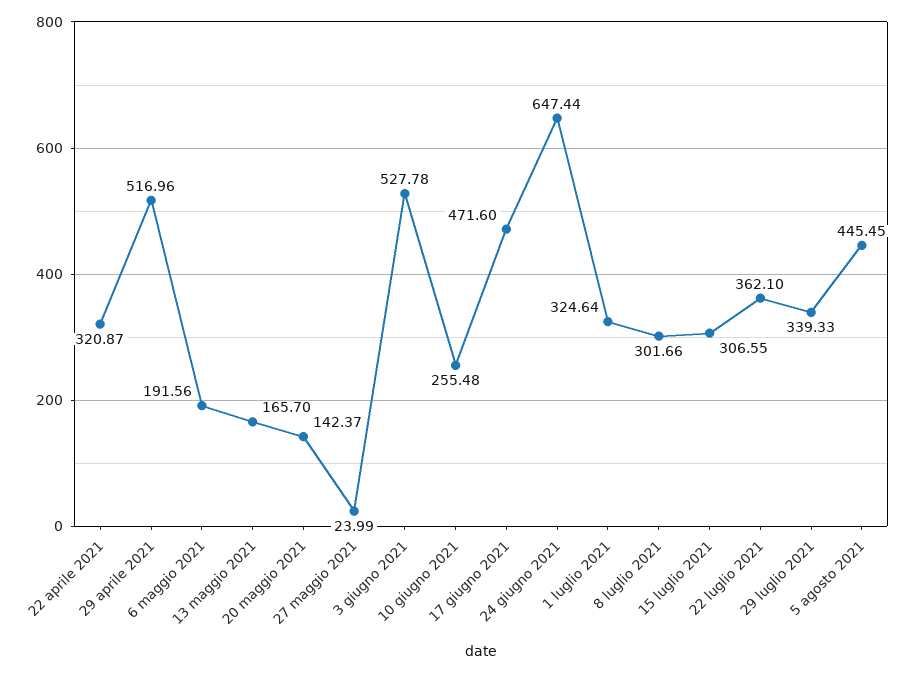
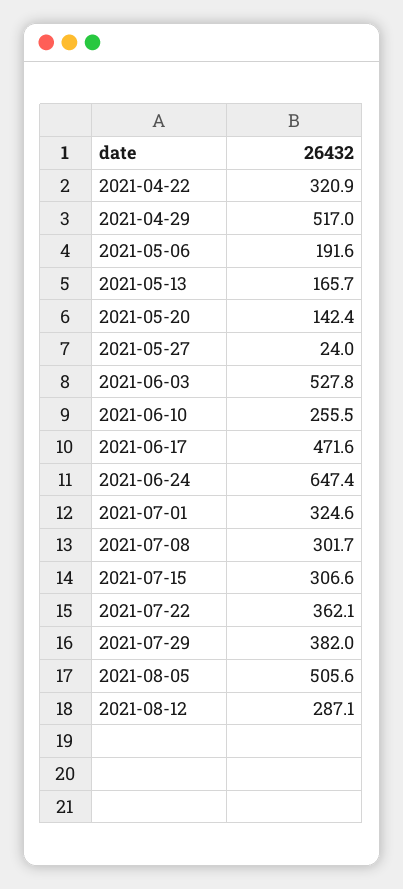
29 luglio 2021: 339.33 -> 382
5 agosto 2021: 445.45 -> 505.6
2021-08-12: none -> 287.1

